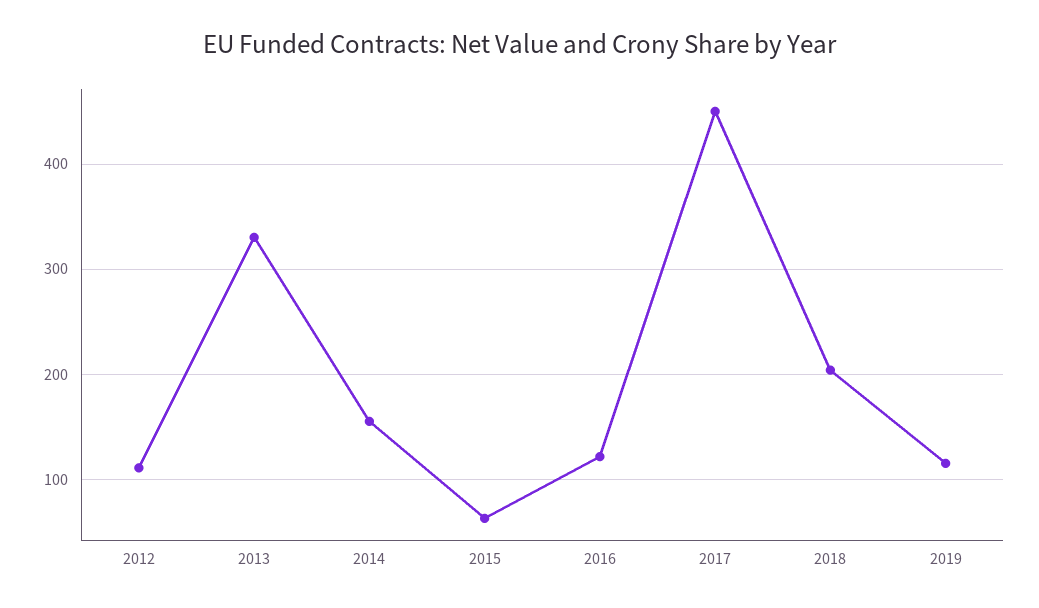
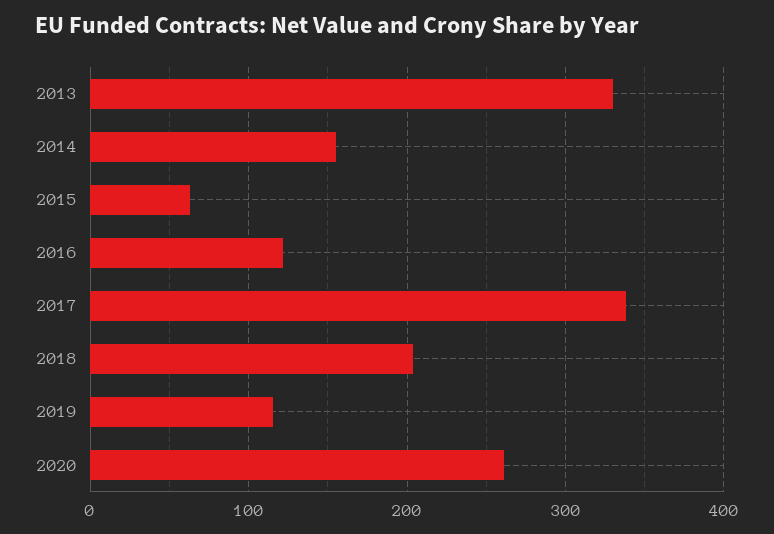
2012: 110 -> none
2017: 450 -> 340
2020: none -> 260

